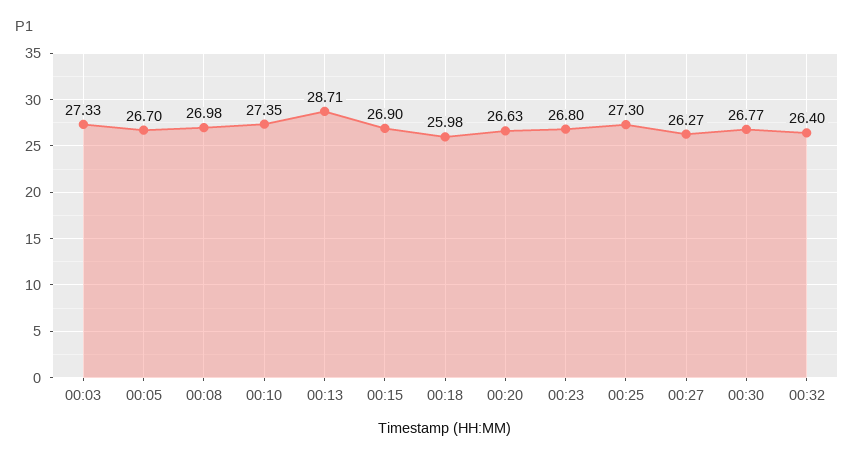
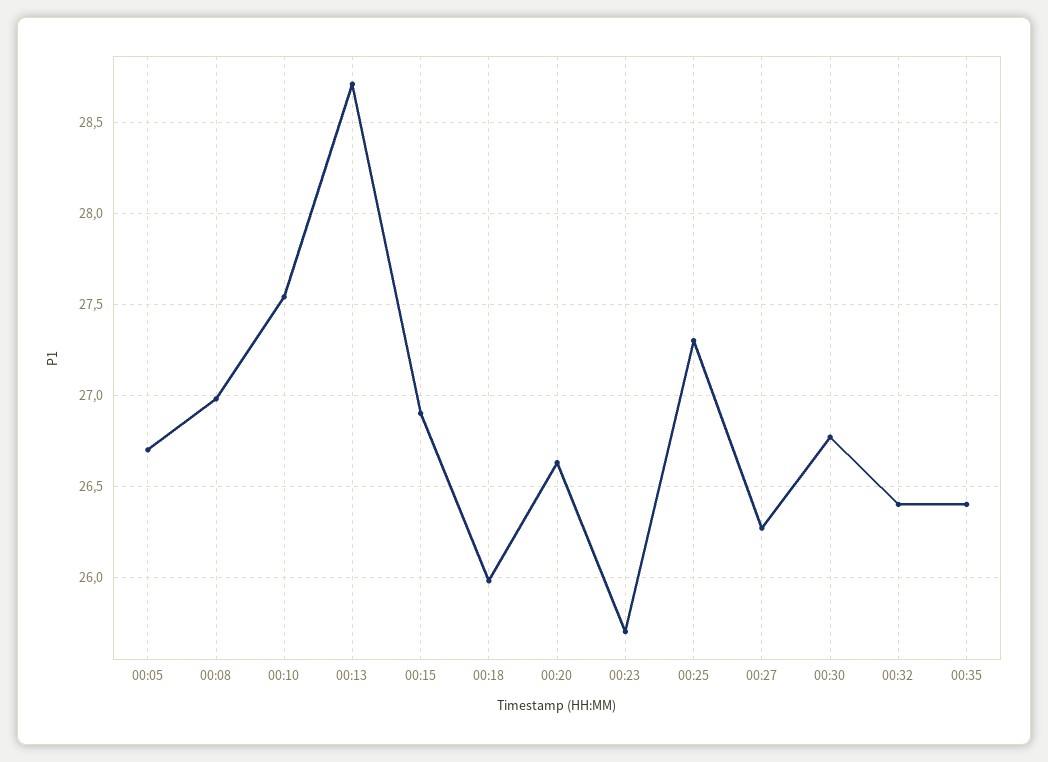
00:03: 27.33 -> none
00:10: 27.35 -> 27.55
00:23: 26.8 -> 25.7
00:35: none -> 26.4

